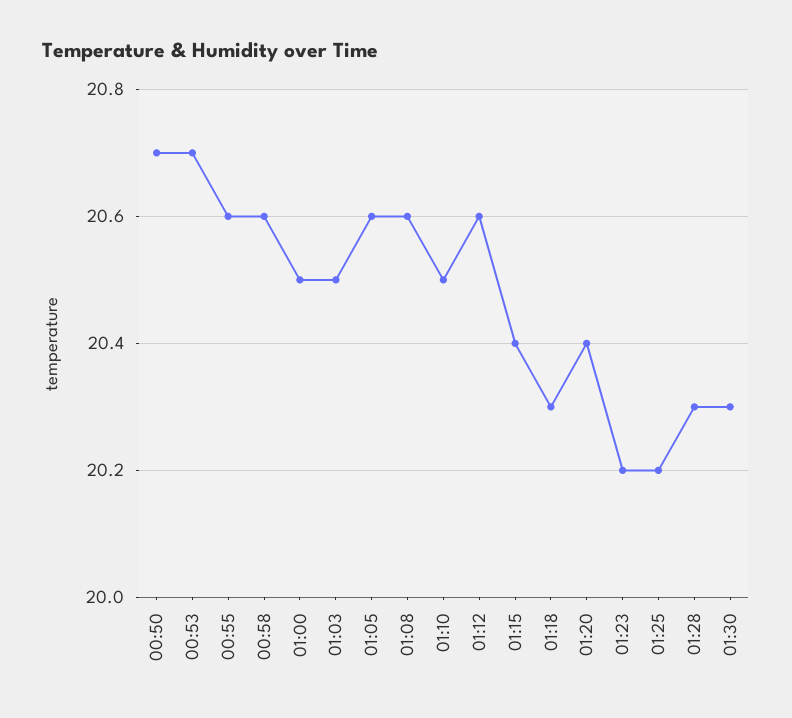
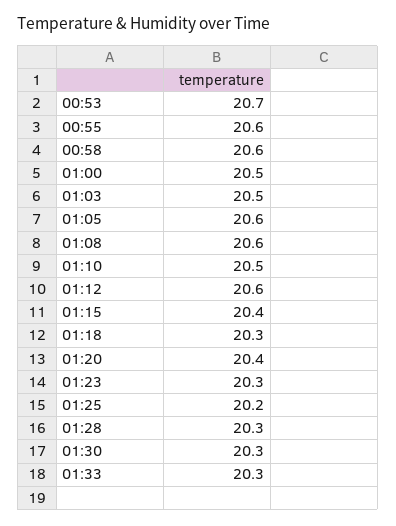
00:50: 20.7 -> none
01:23: 20.2 -> 20.3
01:33: none -> 20.3

